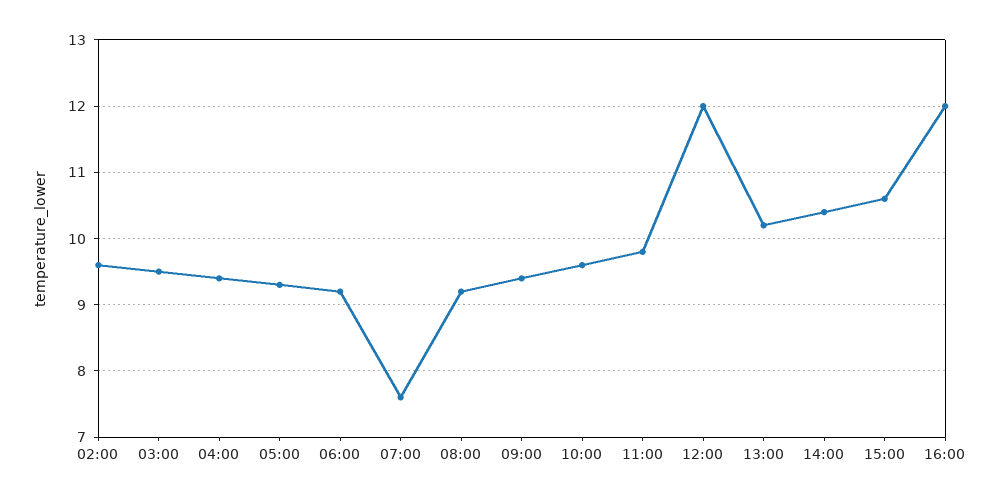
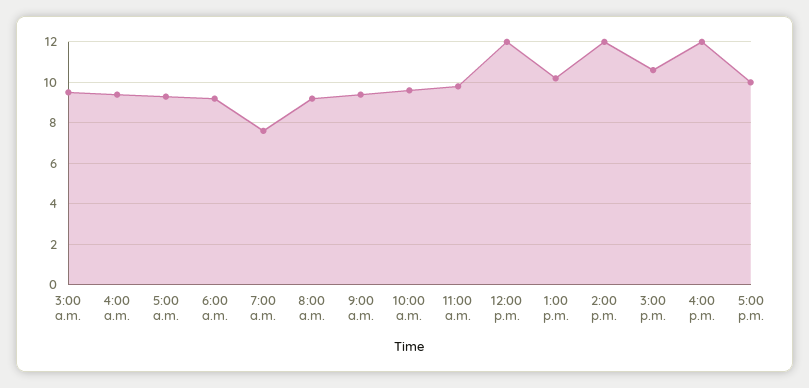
02:00: 9.6 -> none
14:00: 10.4 -> 12
5:00 p.m.: none -> 10

